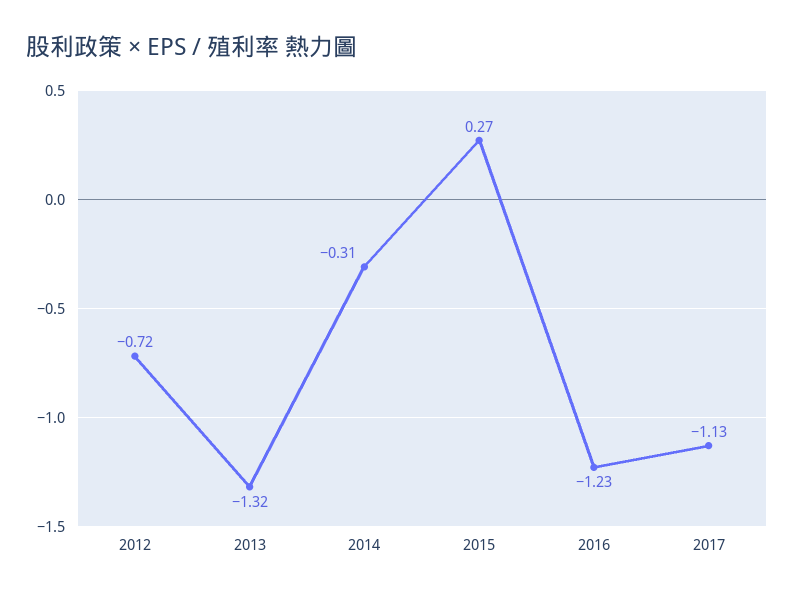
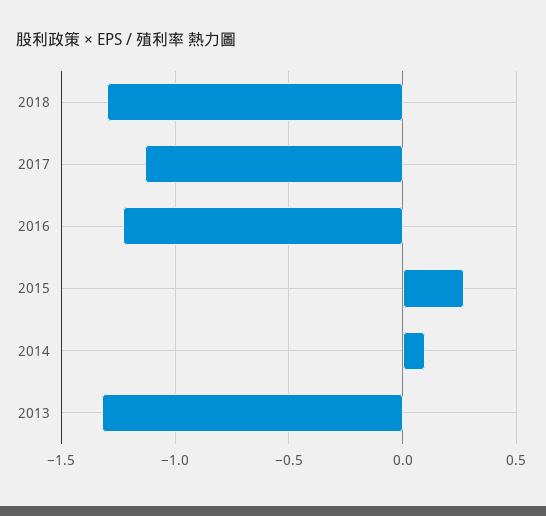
2012: -0.72 -> none
2014: -0.31 -> 0.1
2018: none -> -1.3

